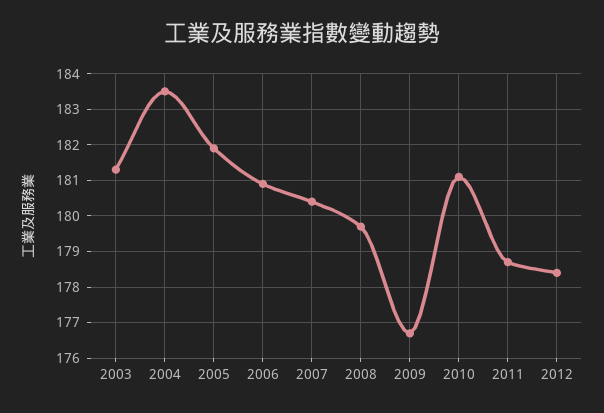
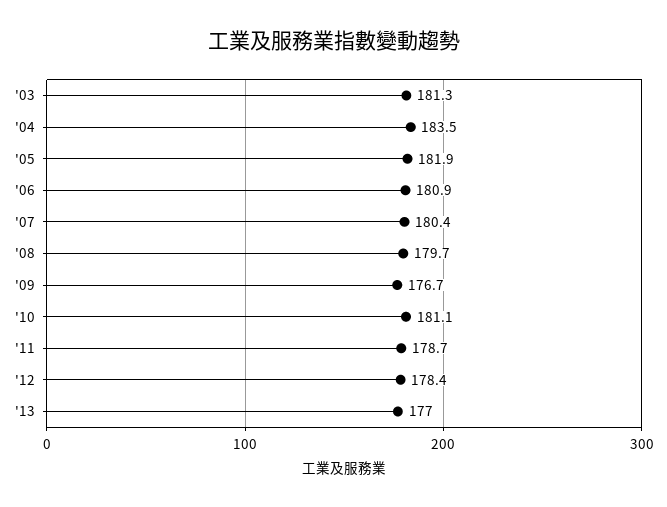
'13: none -> 177

